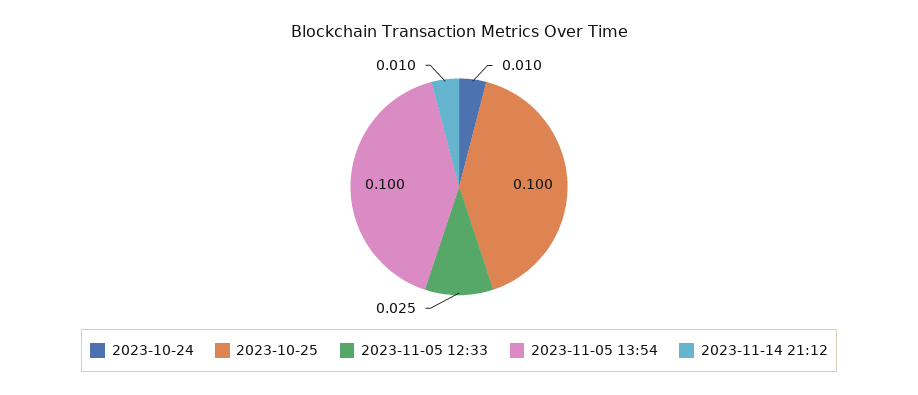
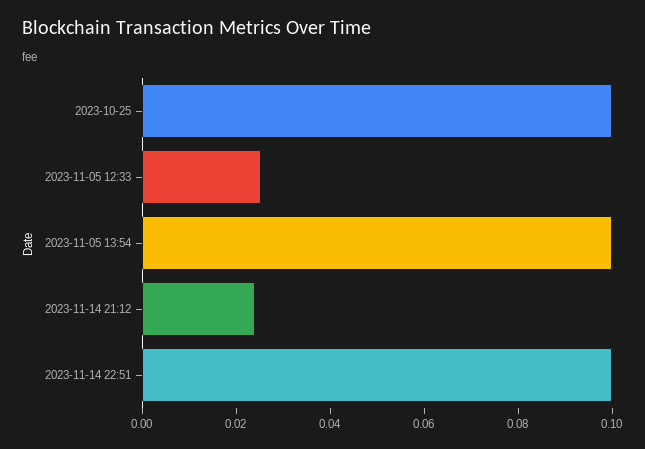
2023-10-24: 0.01 -> none
2023-11-14 21:12: 0.01 -> 0.025
2023-11-14 22:51: none -> 0.1

